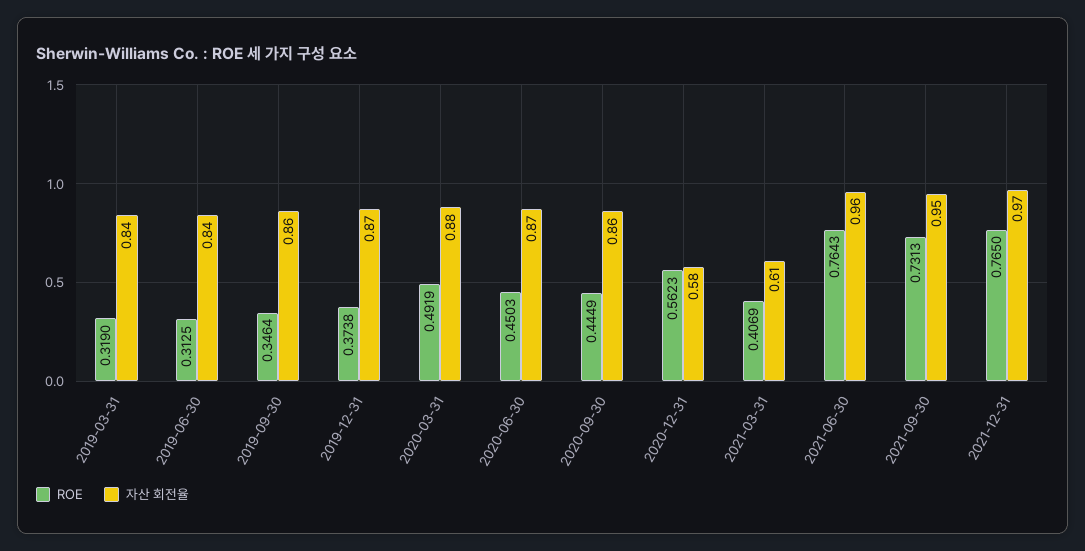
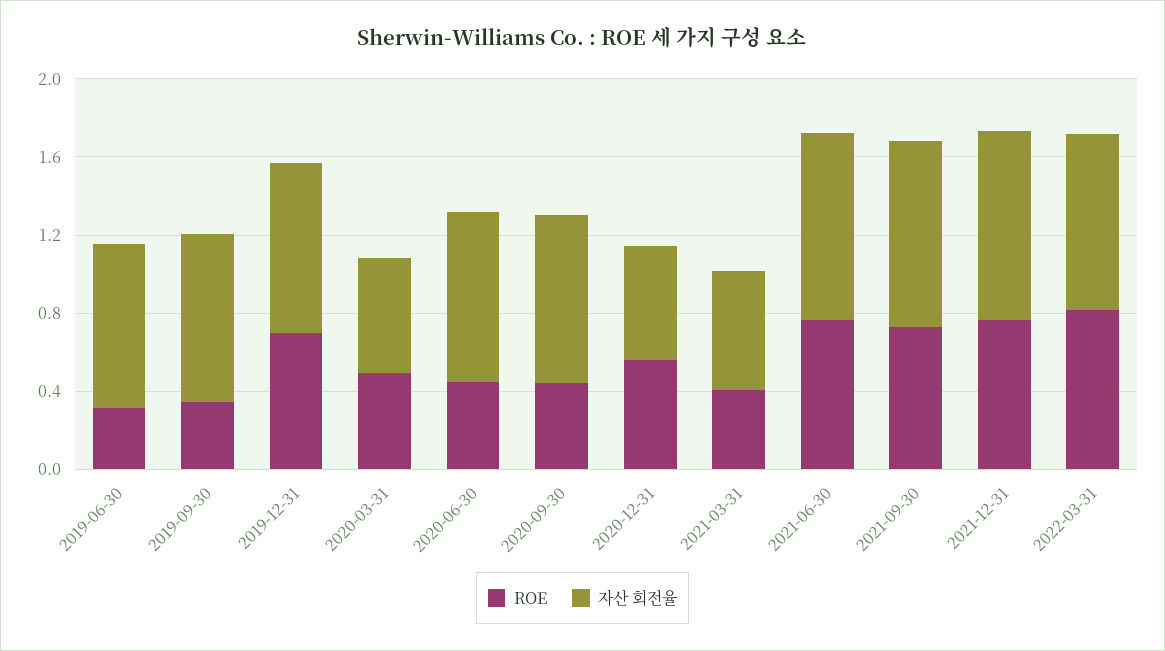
ROE, 2019-03-31: 0.319 -> none
자산 회전율, 2019-03-31: 0.84 -> none
ROE, 2019-12-31: 0.3738 -> 0.7
자산 회전율, 2020-03-31: 0.88 -> 0.6
ROE, 2022-03-31: none -> 0.8
자산 회전율, 2022-03-31: none -> 0.9

